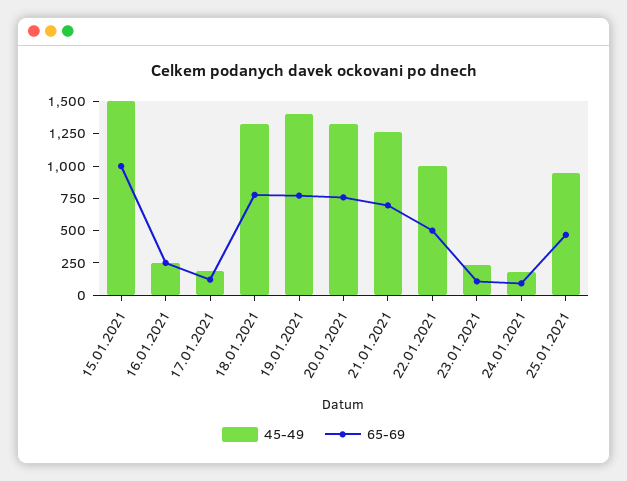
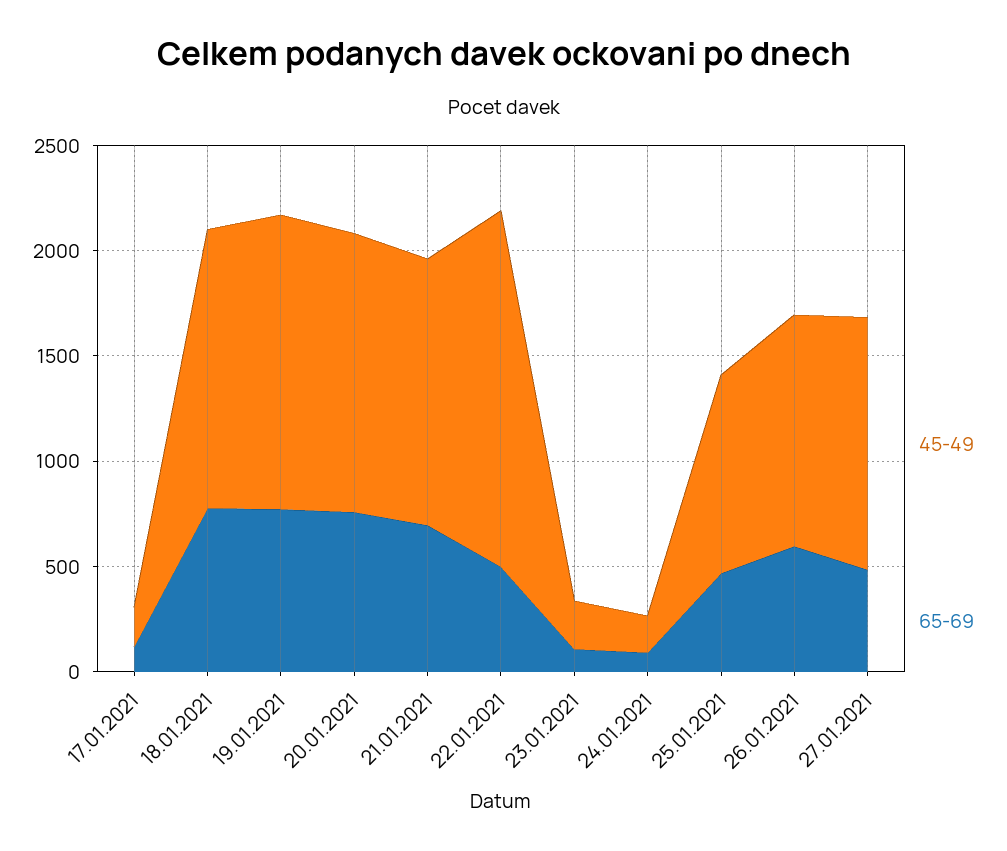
45-49, 15.01.2021: 1500 -> none
65-69, 15.01.2021: 1000 -> none
45-49, 16.01.2021: 250 -> none
65-69, 16.01.2021: 250 -> none
45-49, 22.01.2021: 1000 -> 1700
45-49, 26.01.2021: none -> 1100
65-69, 26.01.2021: none -> 600
45-49, 27.01.2021: none -> 1200
65-69, 27.01.2021: none -> 500

